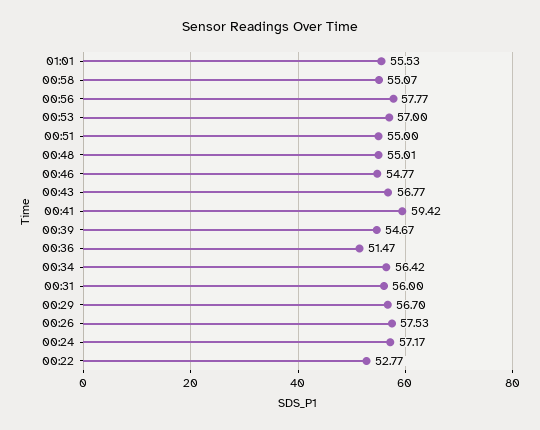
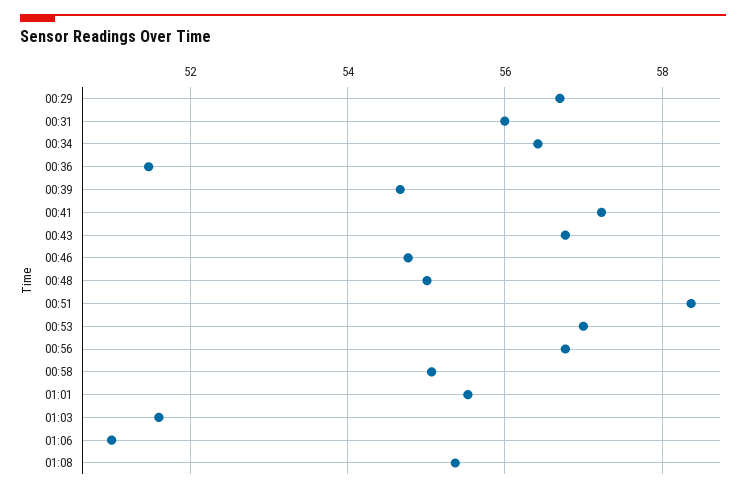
00:56: 57.77 -> 56.8
00:51: 55 -> 58.4
00:41: 59.42 -> 57.2
00:26: 57.53 -> none
00:24: 57.17 -> none
00:22: 52.77 -> none
01:03: none -> 51.6
01:06: none -> 51
01:08: none -> 55.4

